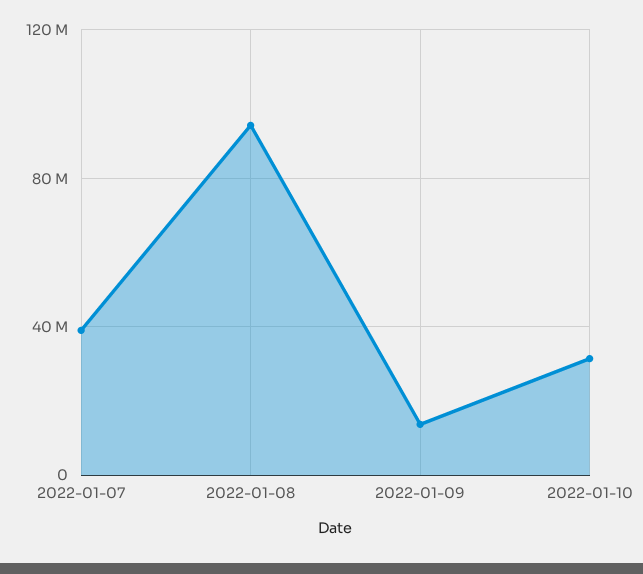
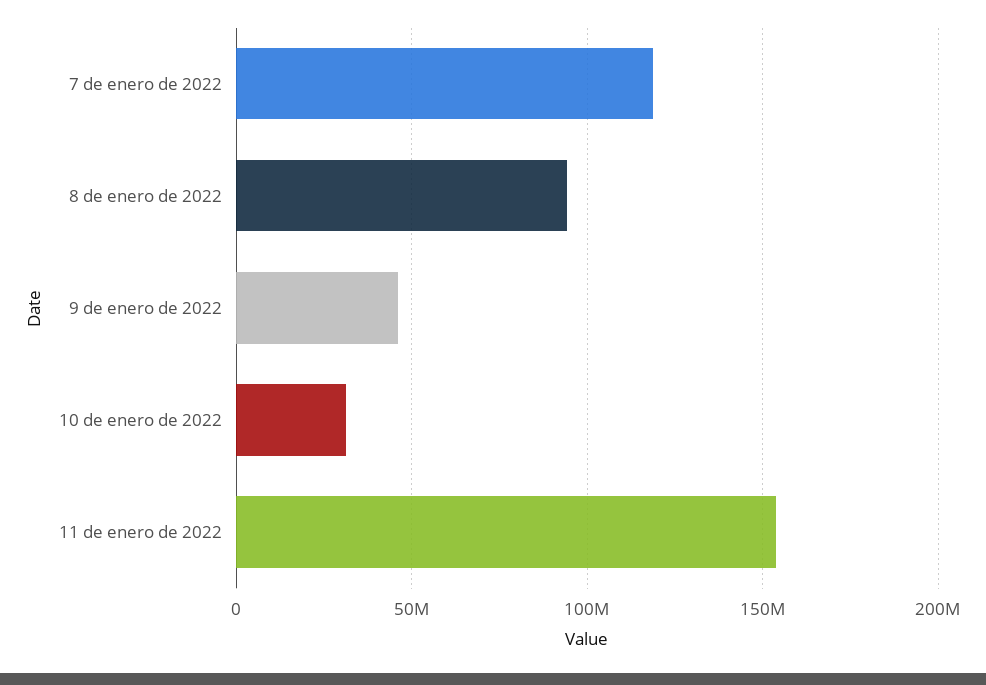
2022-01-07: 40000000 -> 120000000
2022-01-09: 15000000 -> 45000000
11 de enero de 2022: none -> 155000000

